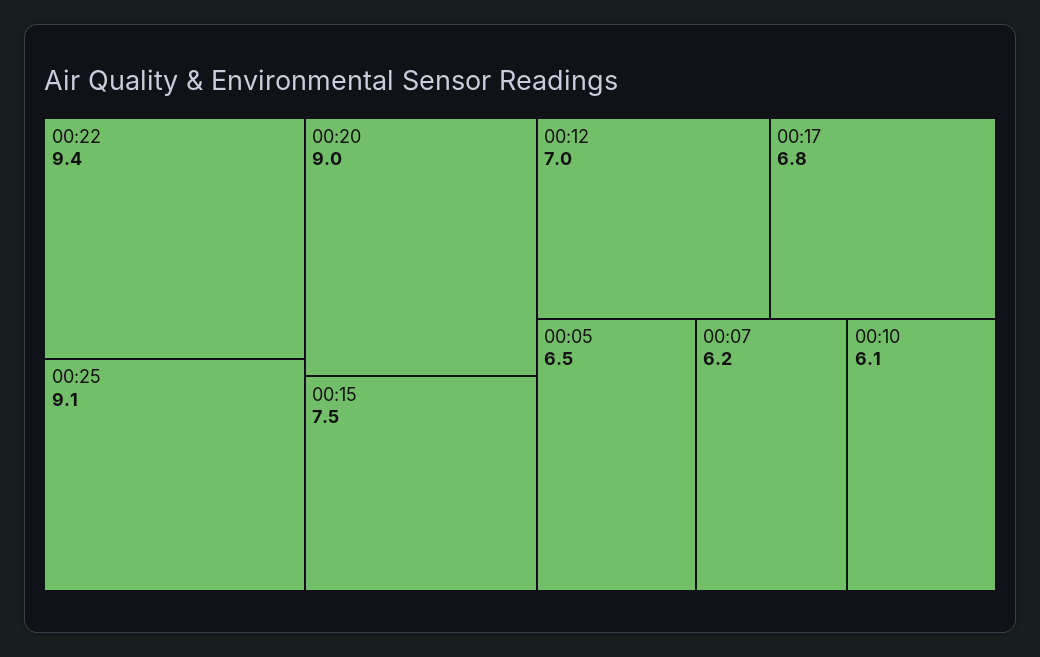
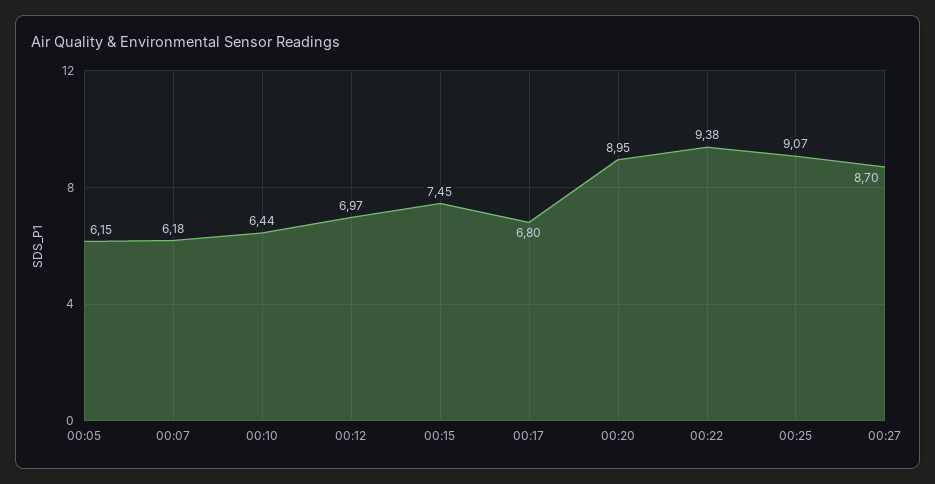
00:05: 6.5 -> 6.15
00:10: 6.1 -> 6.44
00:27: none -> 8.7

